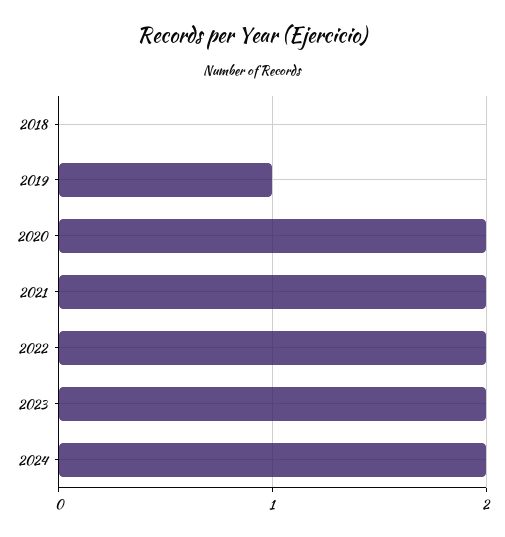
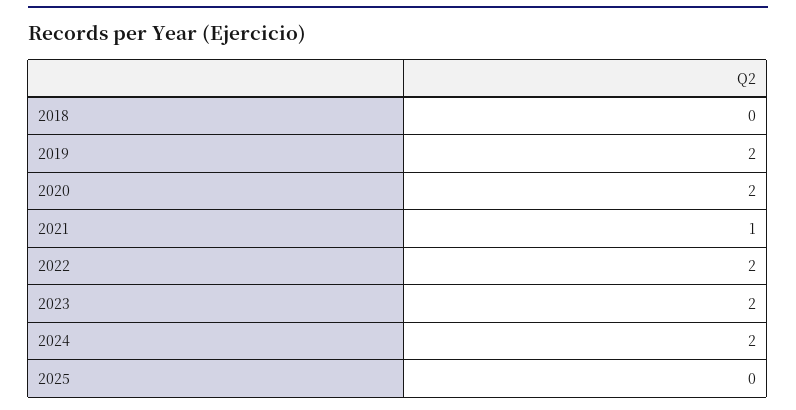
2019: 1 -> 2
2021: 2 -> 1
2025: none -> 0

